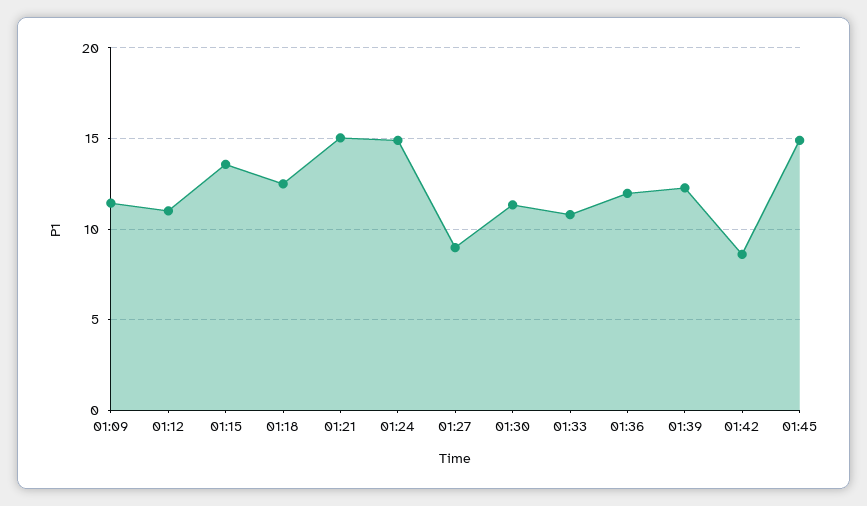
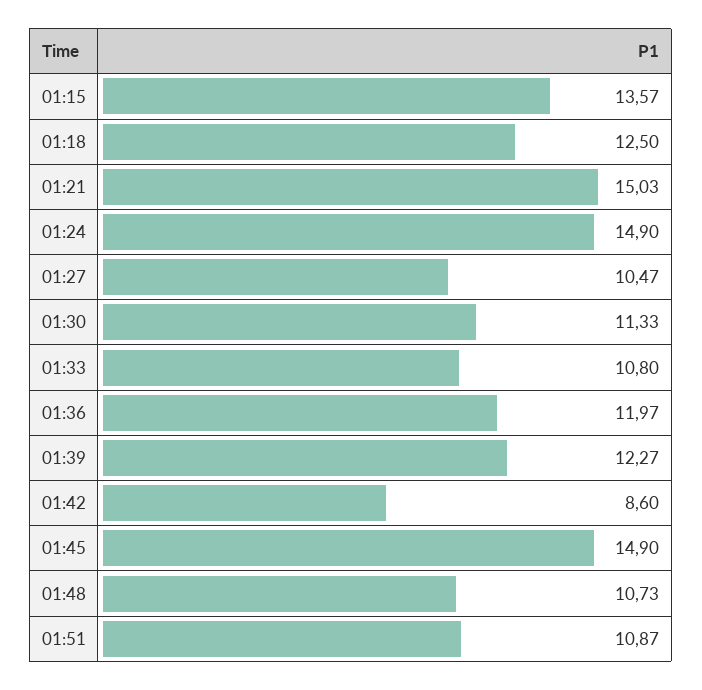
01:09: 11.5 -> none
01:12: 11 -> none
01:27: 9 -> 10.47
01:48: none -> 10.73
01:51: none -> 10.87

